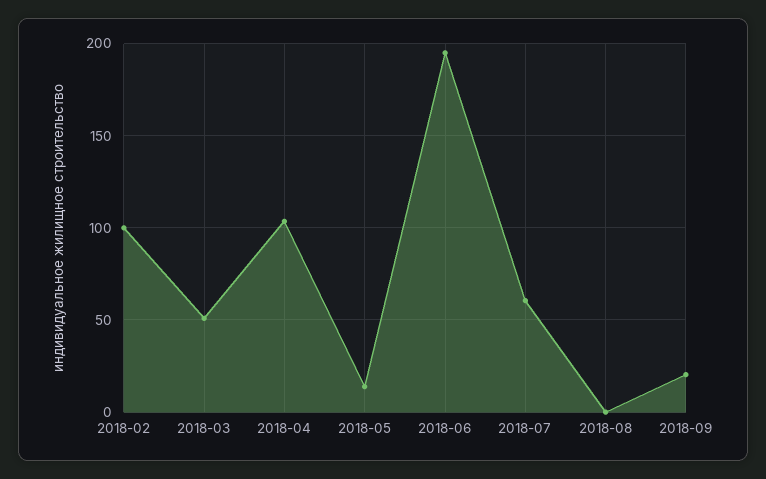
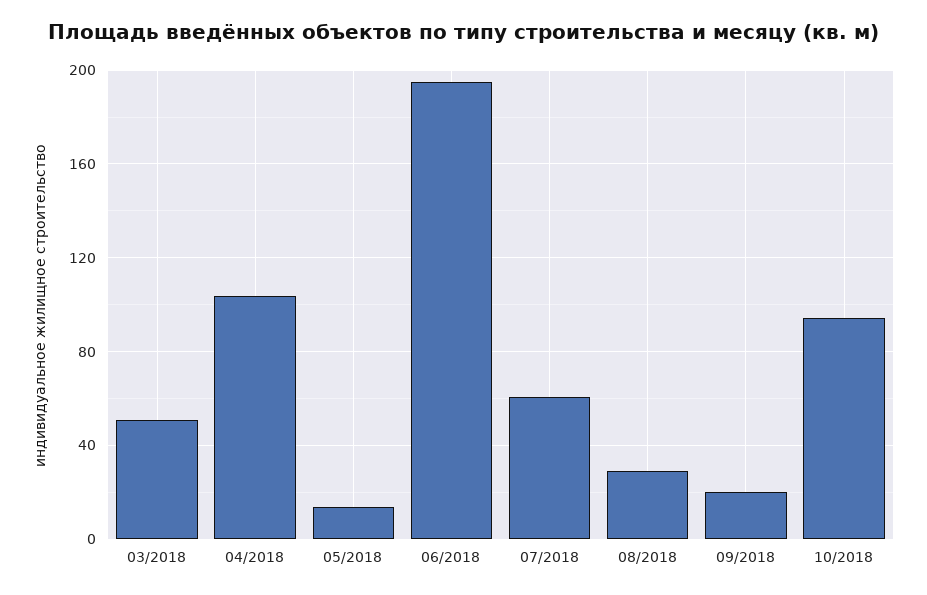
2018-02: 100 -> none
2018-08: 0 -> 30
10/2018: none -> 95

